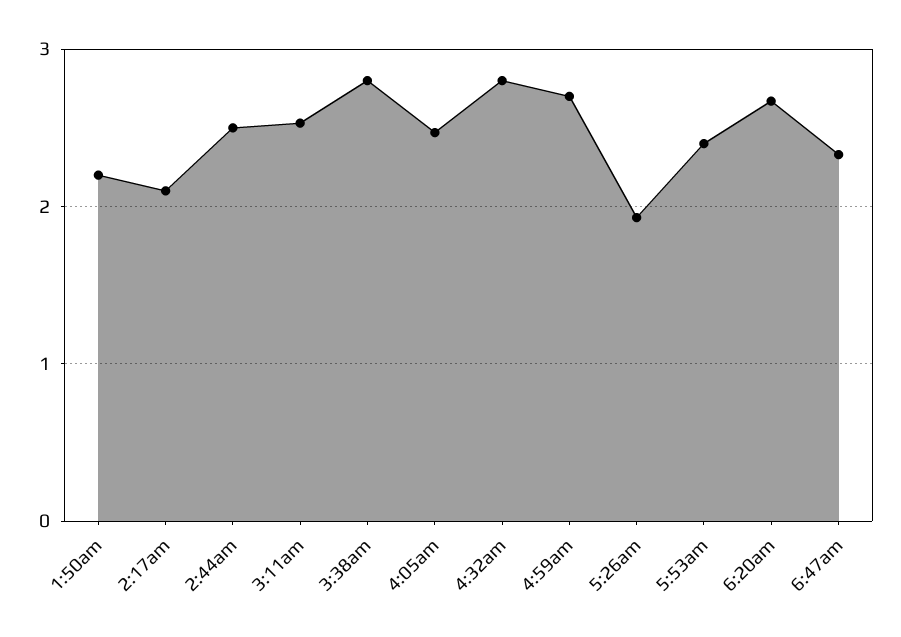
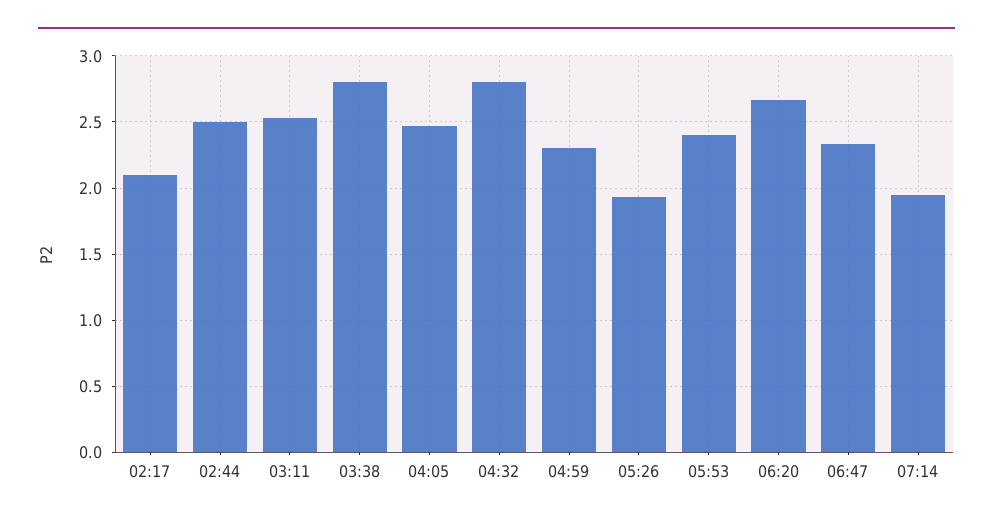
1:50am: 2.2 -> none
4:59am: 2.7 -> 2.3
07:14: none -> 1.95

